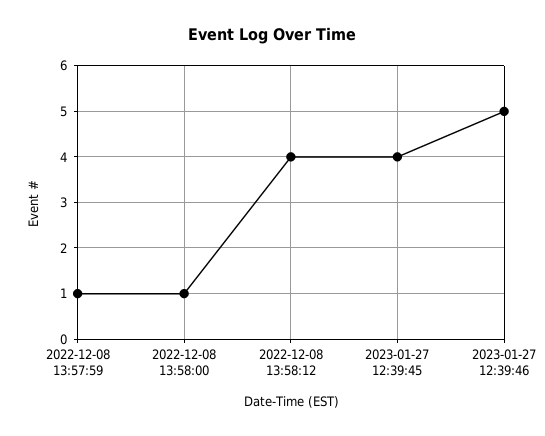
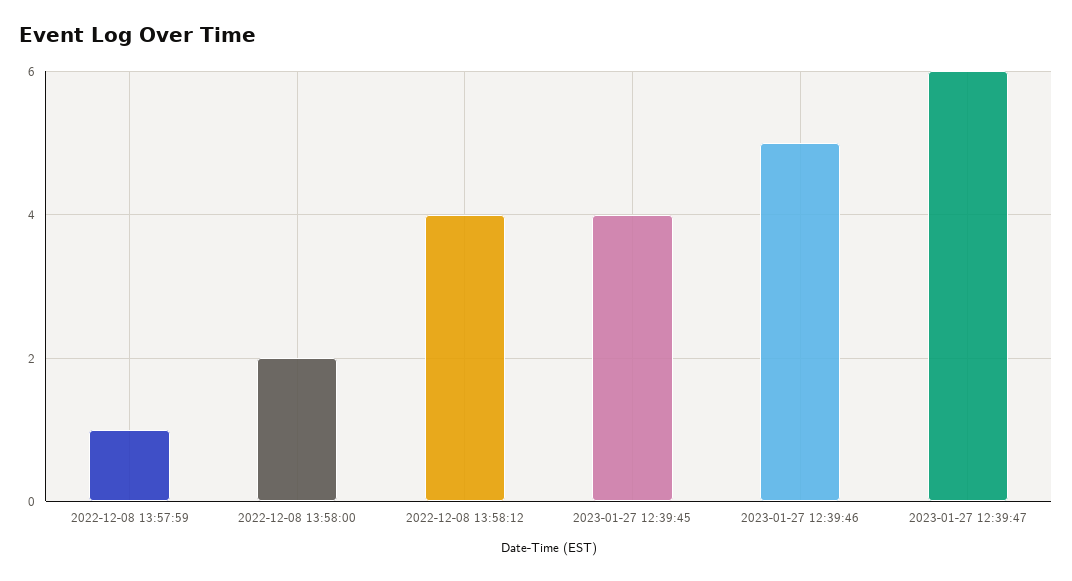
2022-12-08 13:58:00: 1 -> 2
2023-01-27 12:39:47: none -> 6

